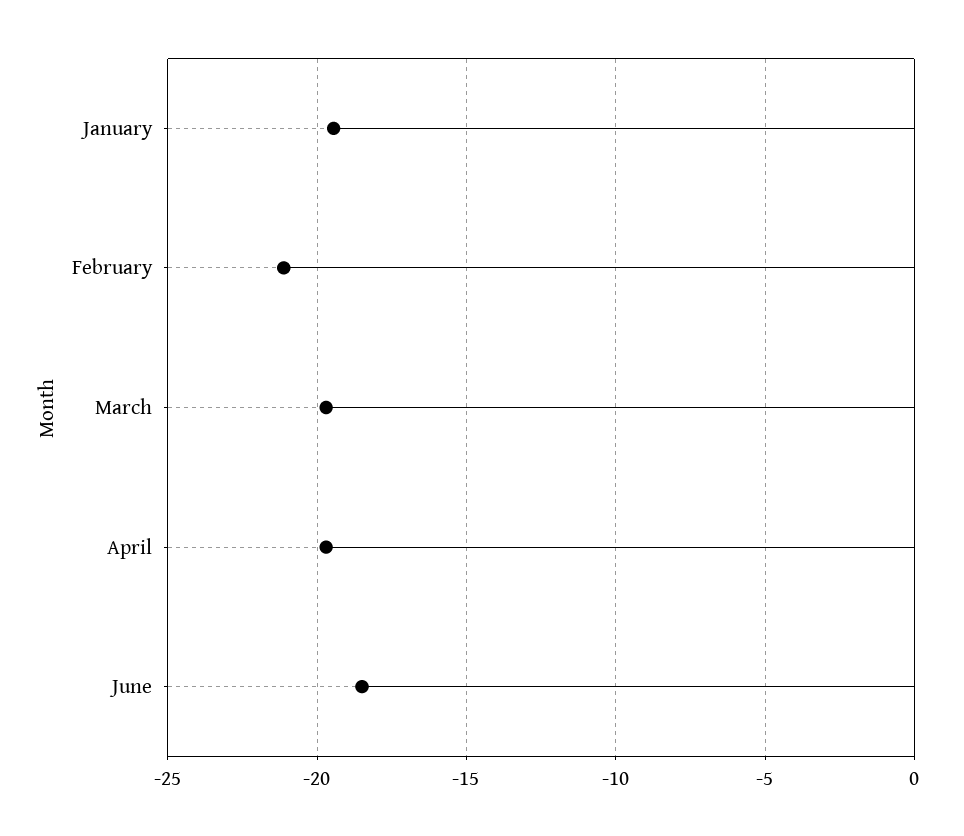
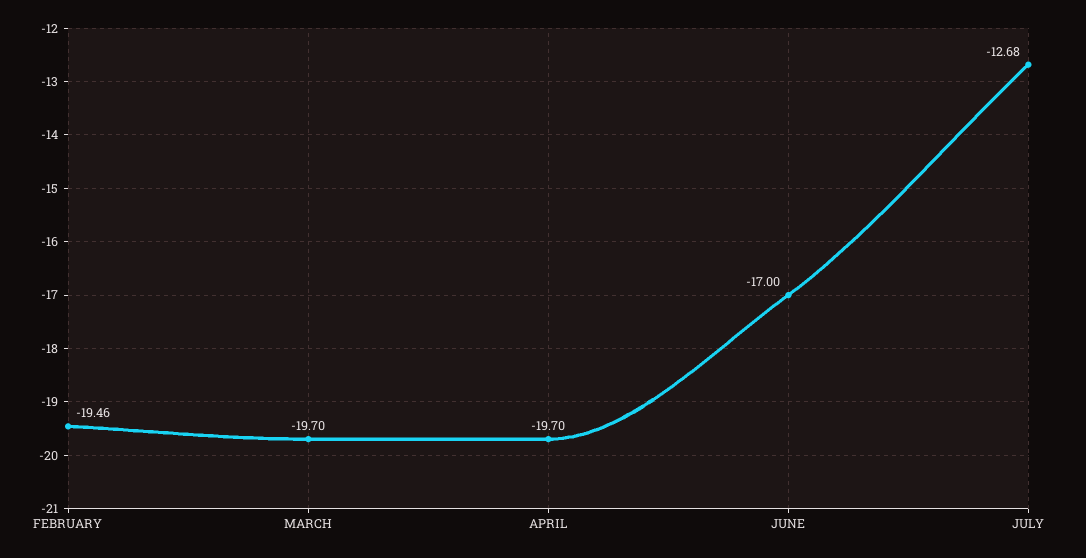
January: -19.5 -> none
February: -21 -> -19.46
June: -18.5 -> -17
JULY: none -> -12.68

